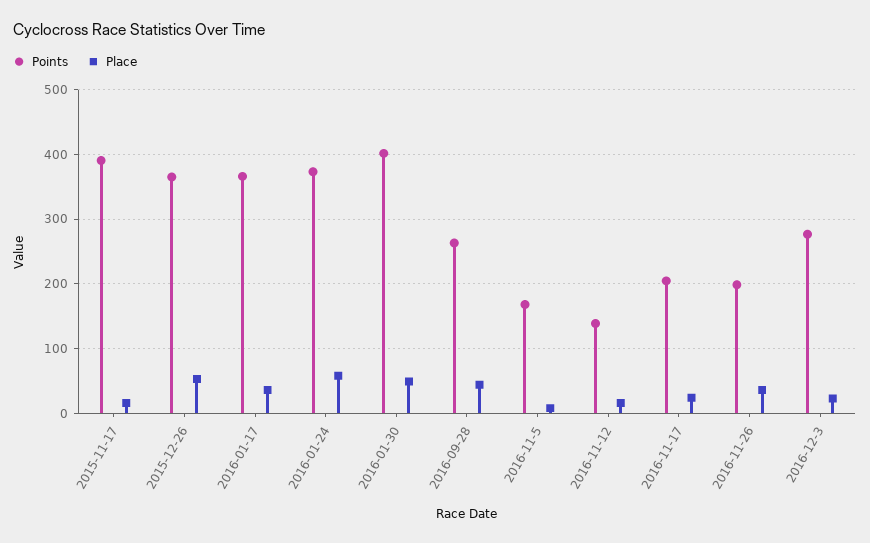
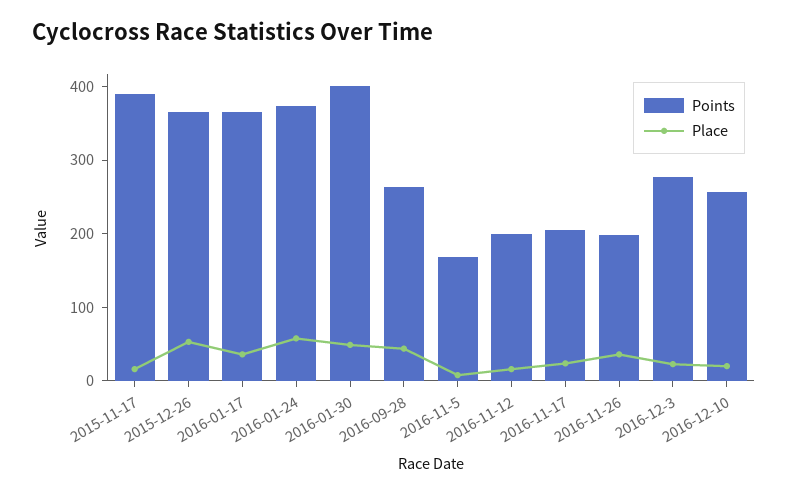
Points, 2016-11-12: 140 -> 200
Points, 2016-12-10: none -> 260
Place, 2016-12-10: none -> 20

